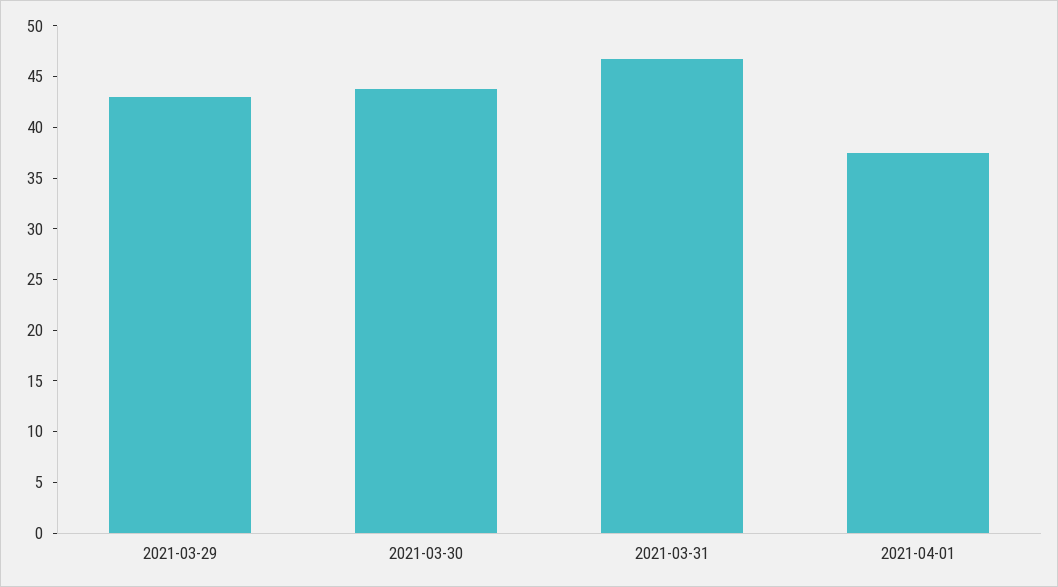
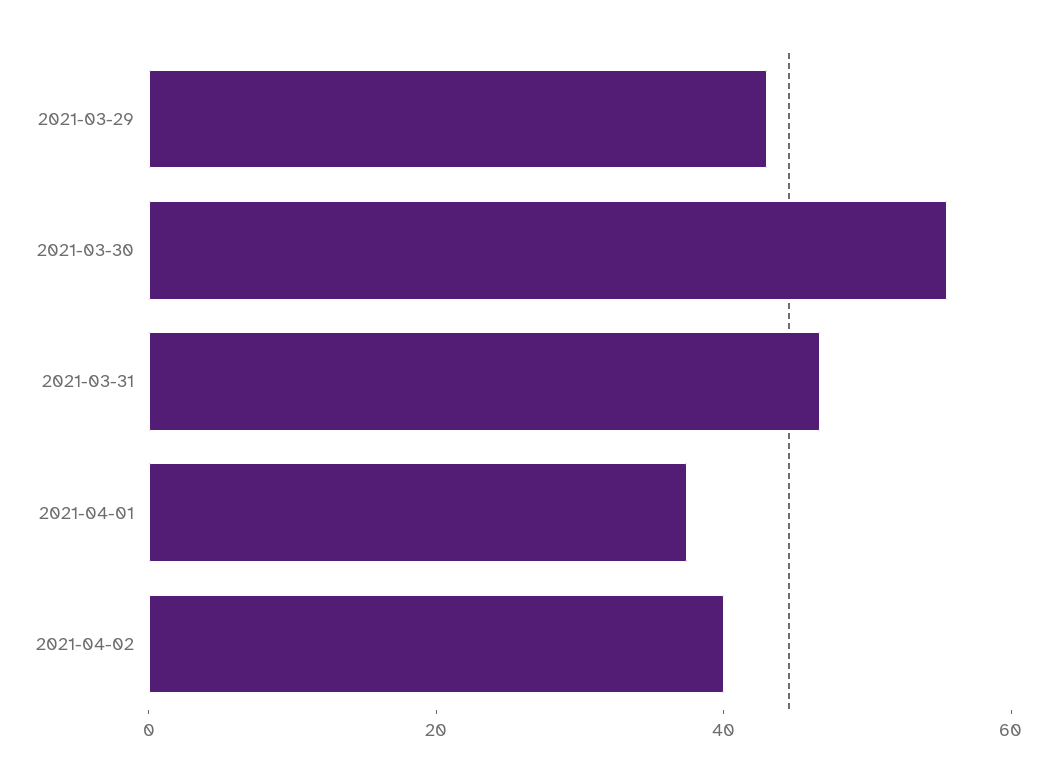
2021-03-30: 44 -> 55
2021-04-02: none -> 40

